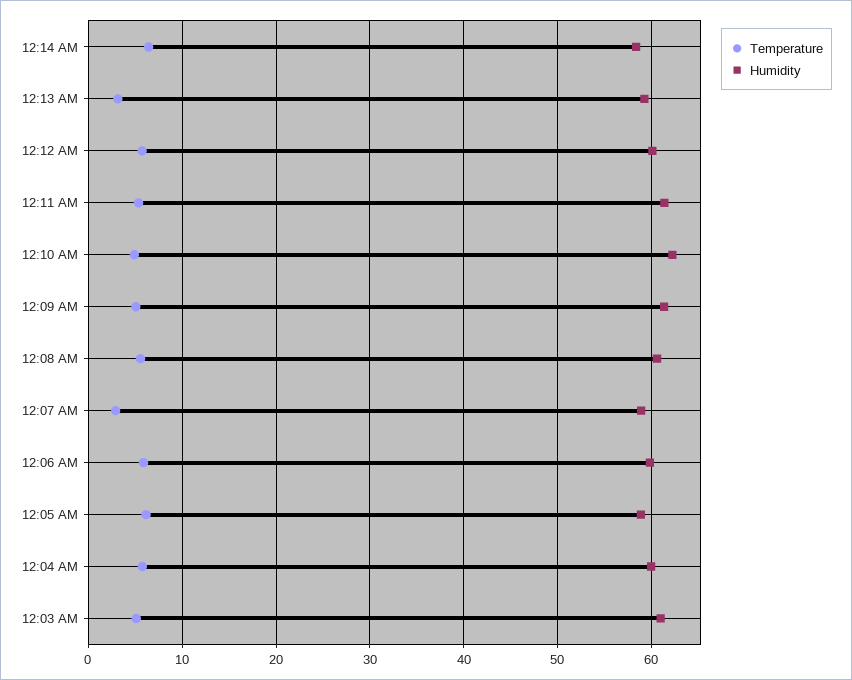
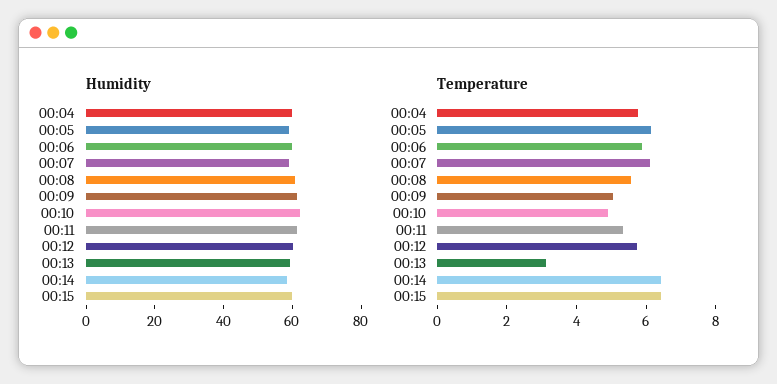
Temperature, 12:07 AM: 3 -> 6
Temperature, 12:03 AM: 5 -> none
Humidity, 12:03 AM: 61 -> none
Humidity, 00:15: none -> 60
Temperature, 00:15: none -> 6.5

